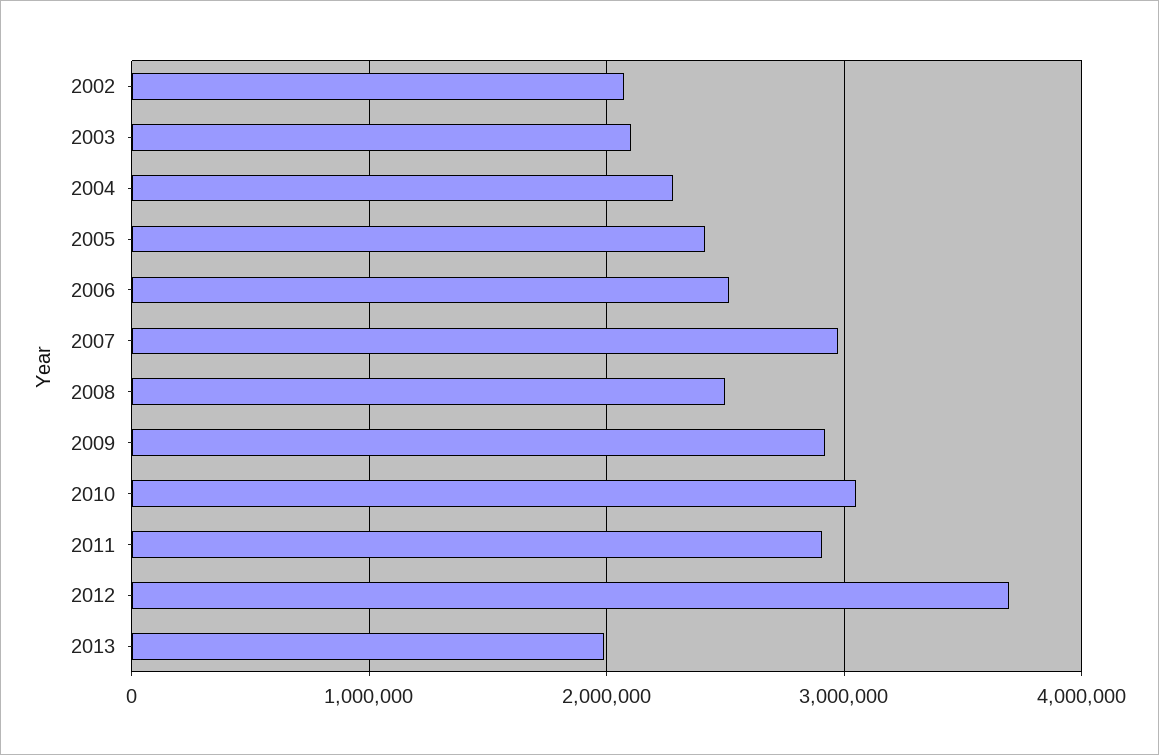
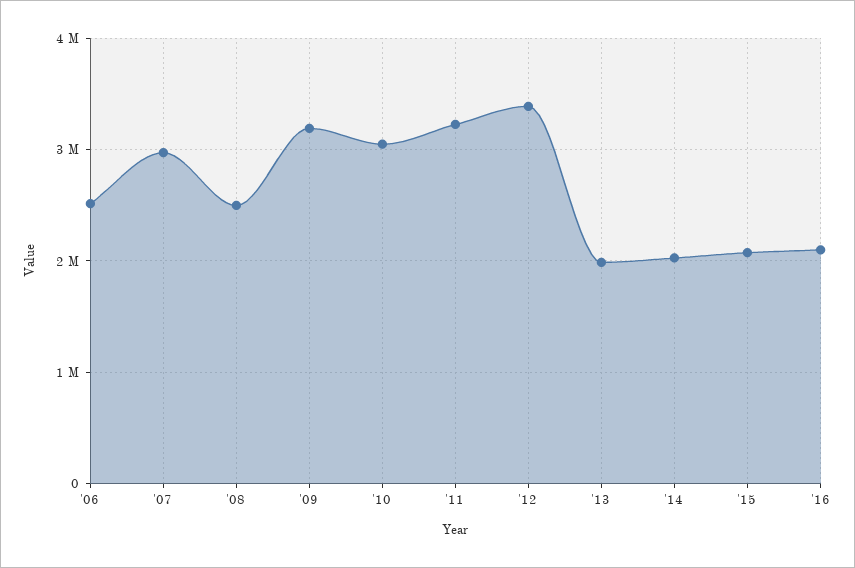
2002: 2100000 -> none
2003: 2100000 -> none
2004: 2300000 -> none
2005: 2400000 -> none
2009: 2900000 -> 3200000
2011: 2900000 -> 3200000
2012: 3700000 -> 3400000
'14: none -> 2000000
'15: none -> 2100000
'16: none -> 2100000

